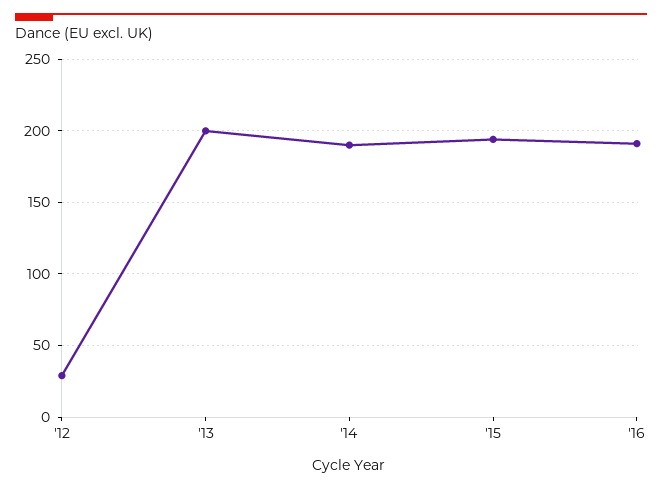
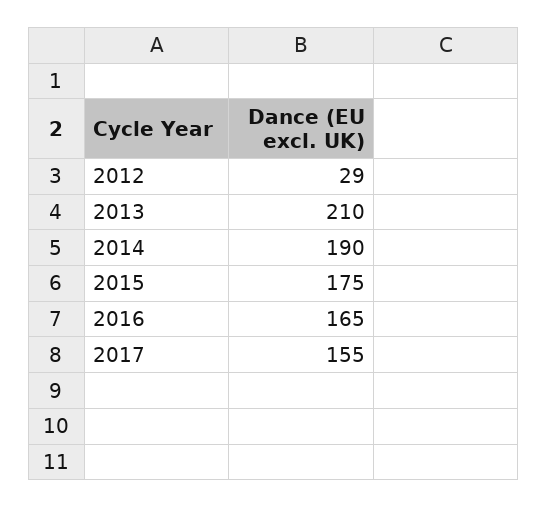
'13: 200 -> 210
'15: 195 -> 175
'16: 190 -> 165
2017: none -> 155

